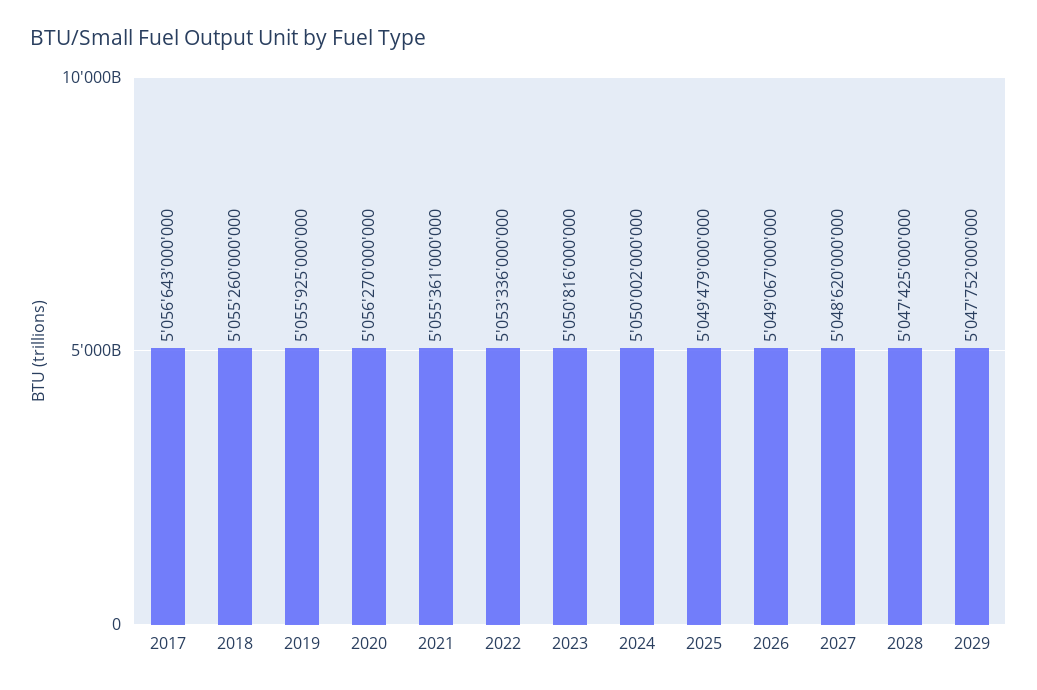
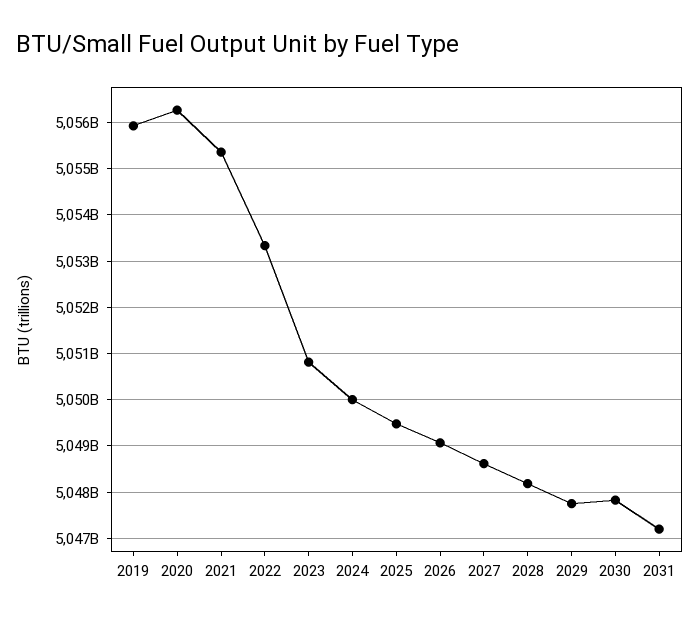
2017: 5056643000000 -> none
2018: 5055260000000 -> none
2028: 5047425000000 -> 5048200000000
2030: none -> 5047800000000
2031: none -> 5047200000000

